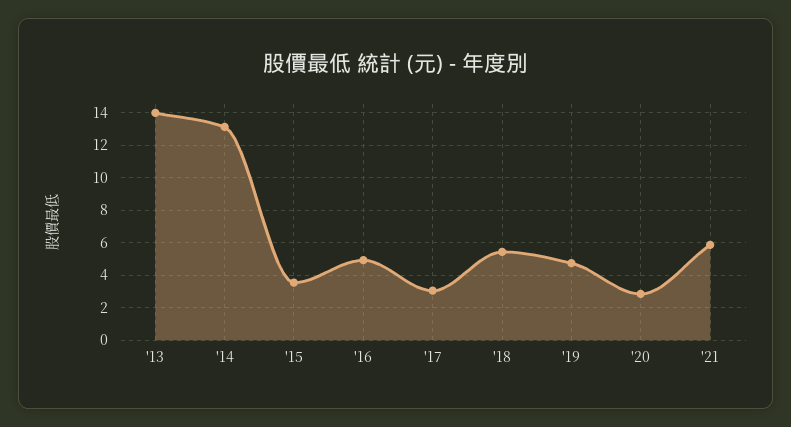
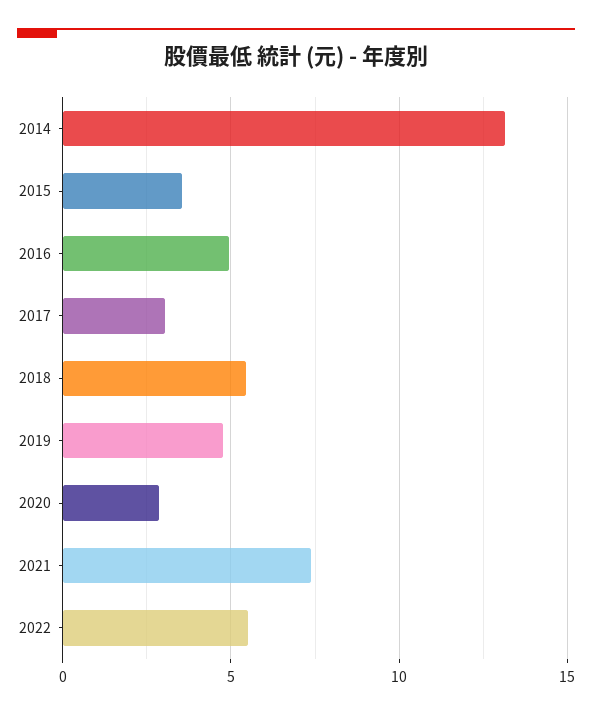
'13: 14 -> none
'21: 6 -> 7.5
2022: none -> 5.5

